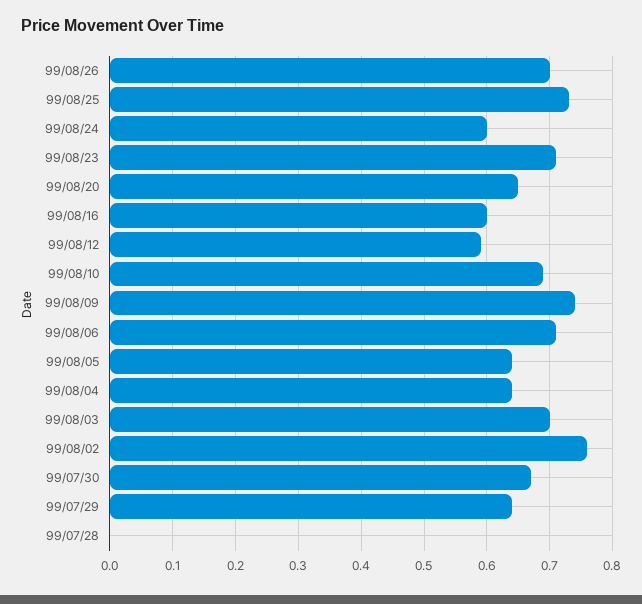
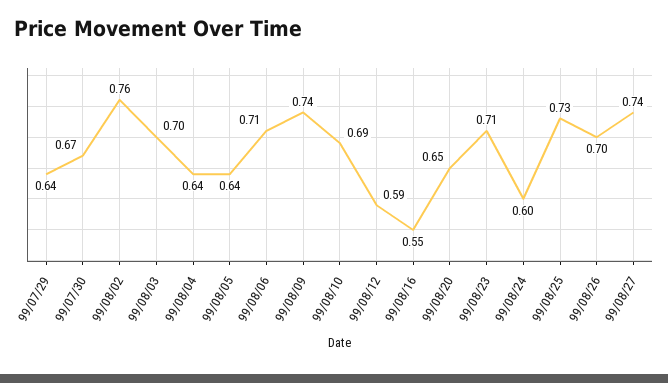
99/08/16: 0.6 -> 0.55
99/07/28: 0 -> none
99/08/27: none -> 0.74

